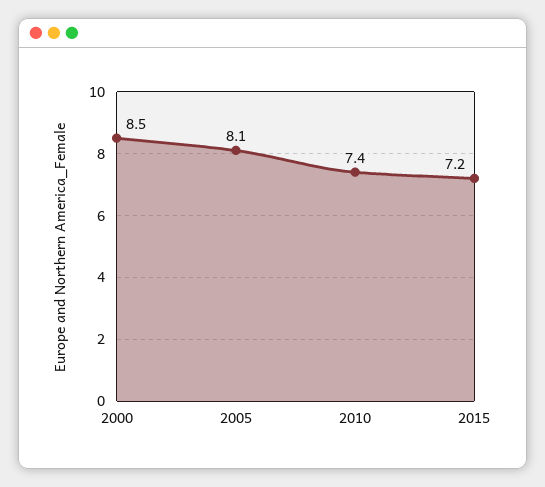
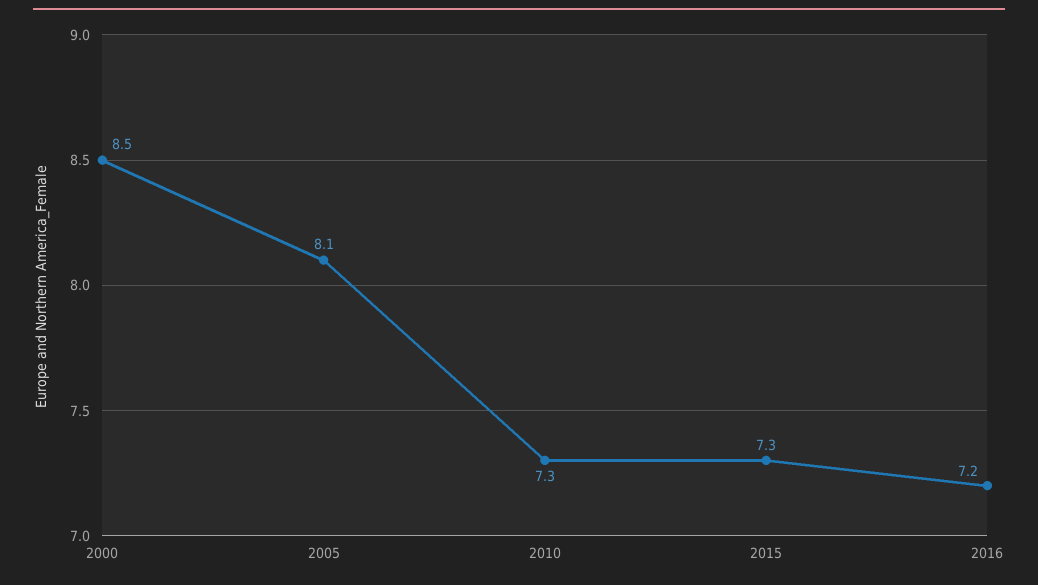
2010: 7.4 -> 7.3
2015: 7.2 -> 7.3
2016: none -> 7.2

